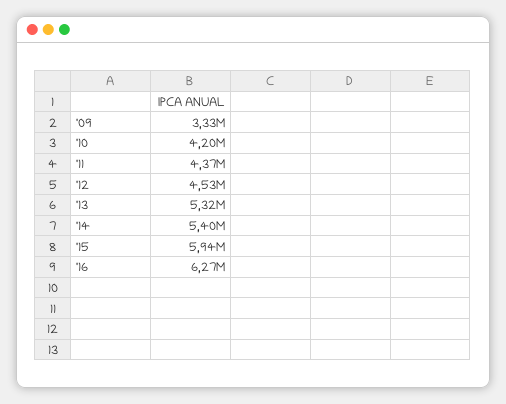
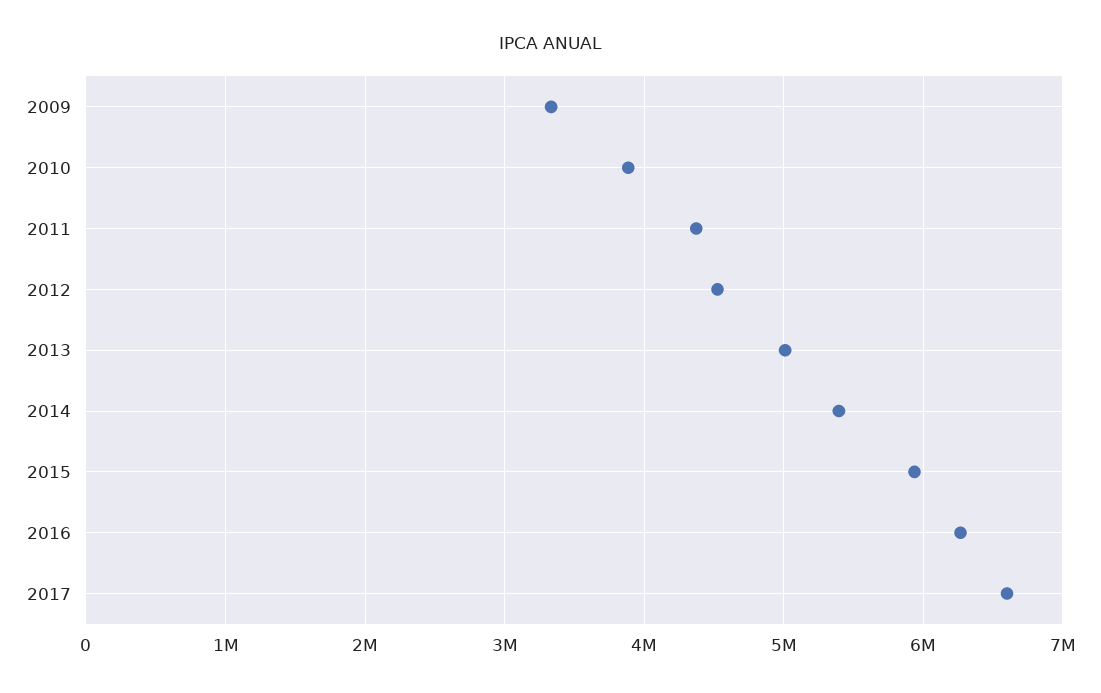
'10: 4200000 -> 3900000
'13: 5320000 -> 5000000
2017: none -> 6600000

